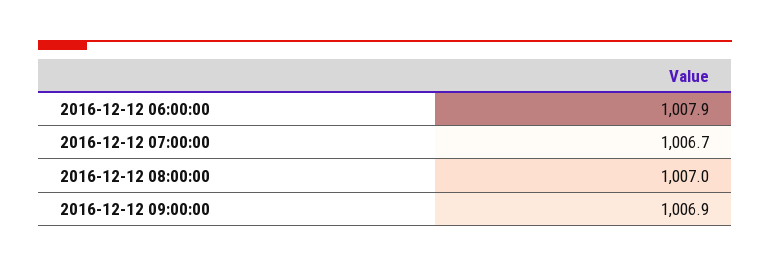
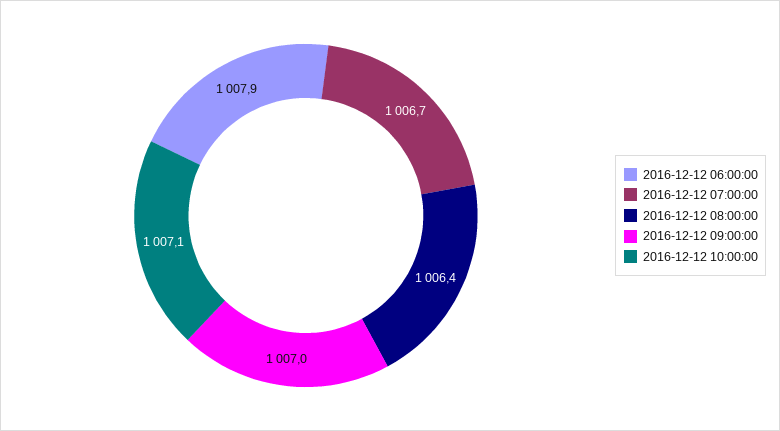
2016-12-12 08:00:00: 1007 -> 1006.4
2016-12-12 09:00:00: 1006.9 -> 1007
2016-12-12 10:00:00: none -> 1007.1

